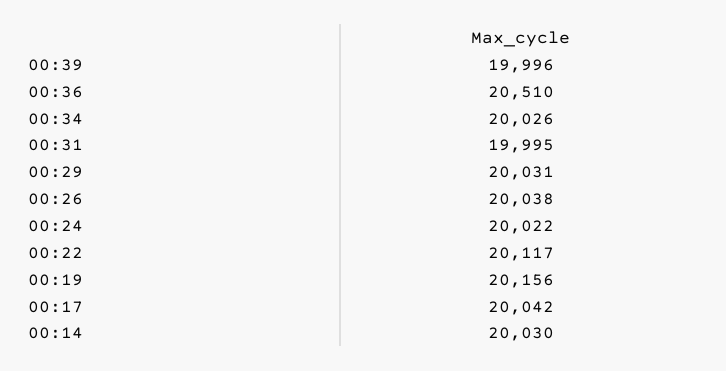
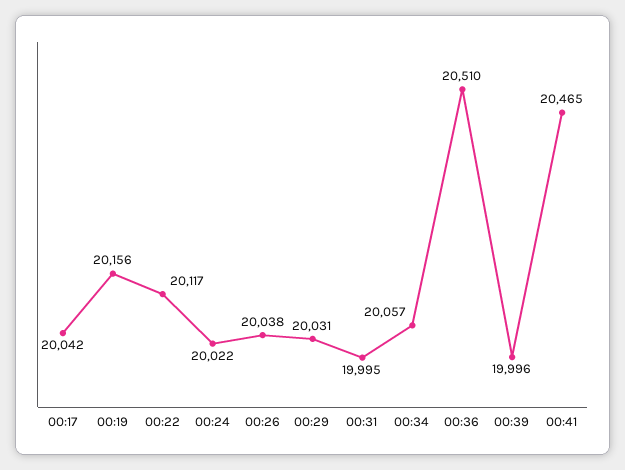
00:34: 20026 -> 20057
00:14: 20030 -> none
00:41: none -> 20465

